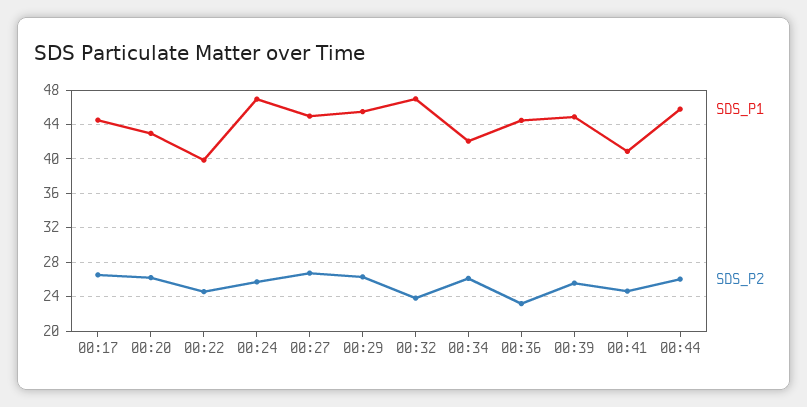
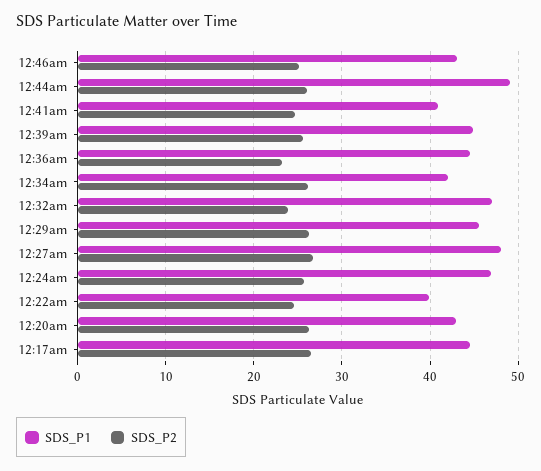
SDS_P1, 00:27: 45 -> 48
SDS_P1, 00:44: 46 -> 49
SDS_P1, 12:46am: none -> 43
SDS_P2, 12:46am: none -> 25

